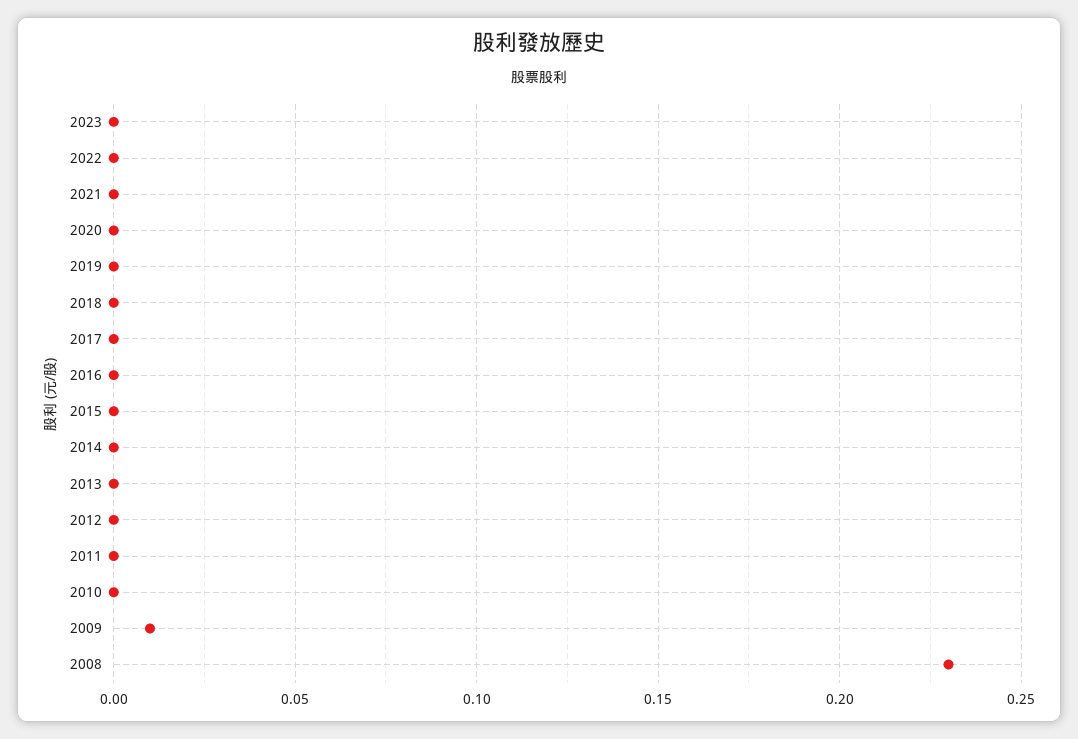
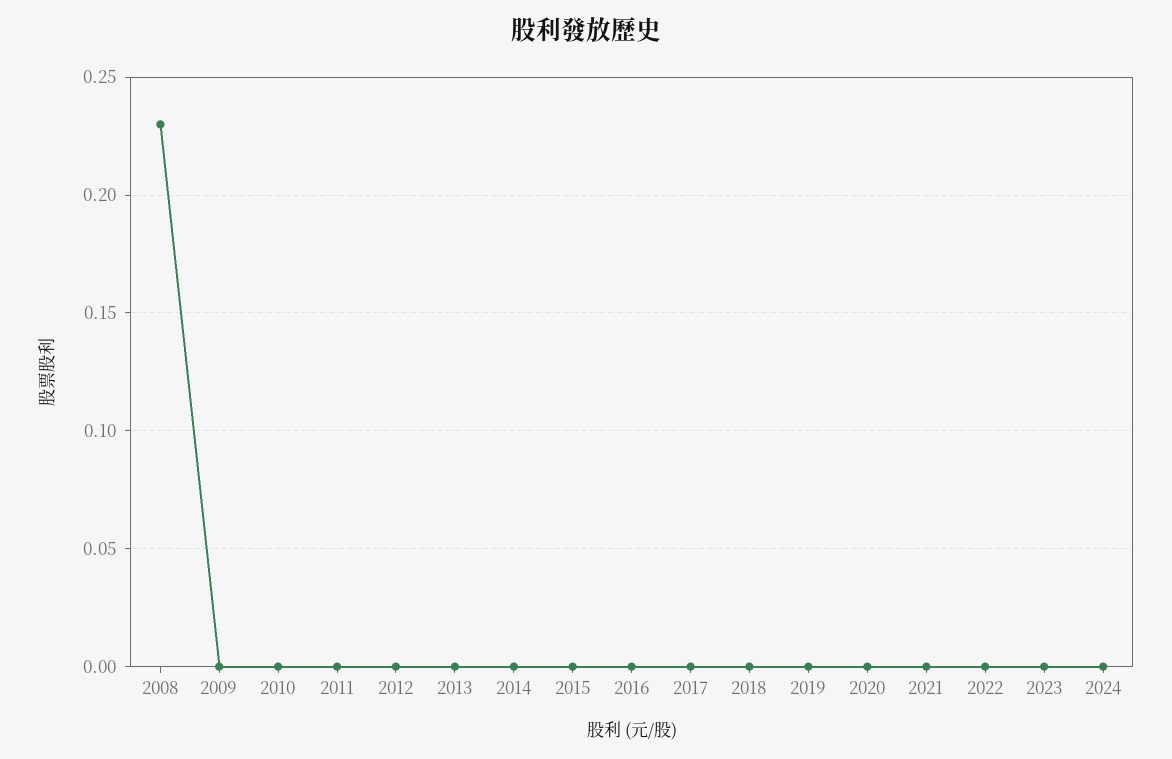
2009: 0.01 -> 0
2024: none -> 0

